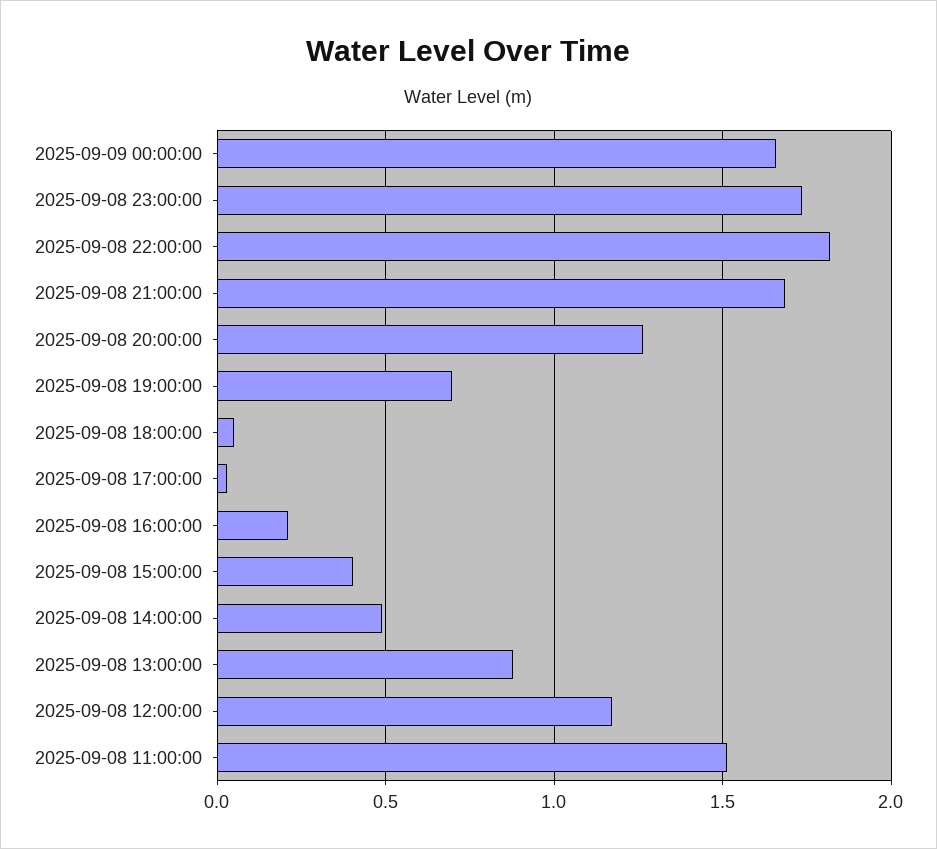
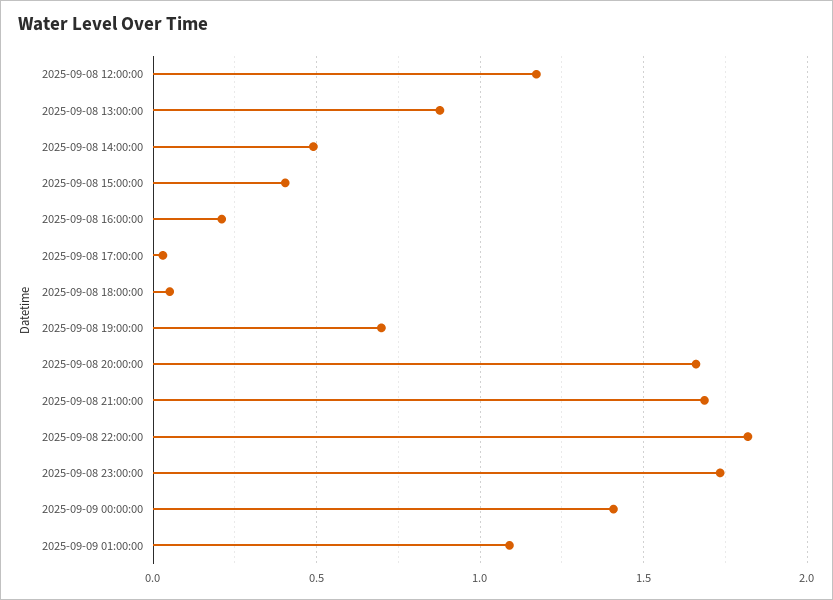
2025-09-09 00:00:00: 1.65 -> 1.4
2025-09-08 20:00:00: 1.25 -> 1.65
2025-09-08 11:00:00: 1.5 -> none
2025-09-09 01:00:00: none -> 1.1

